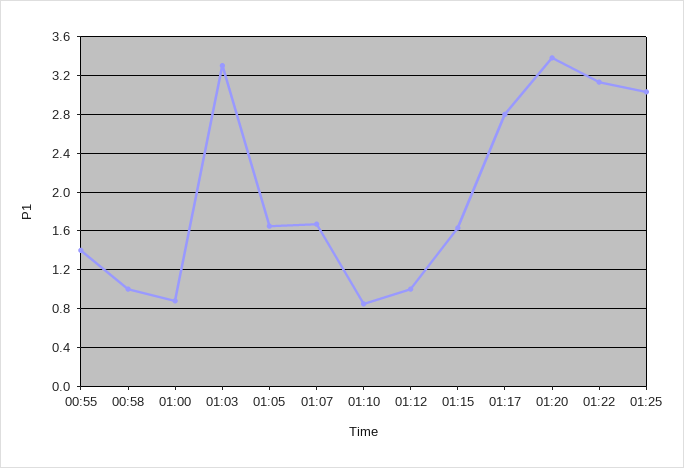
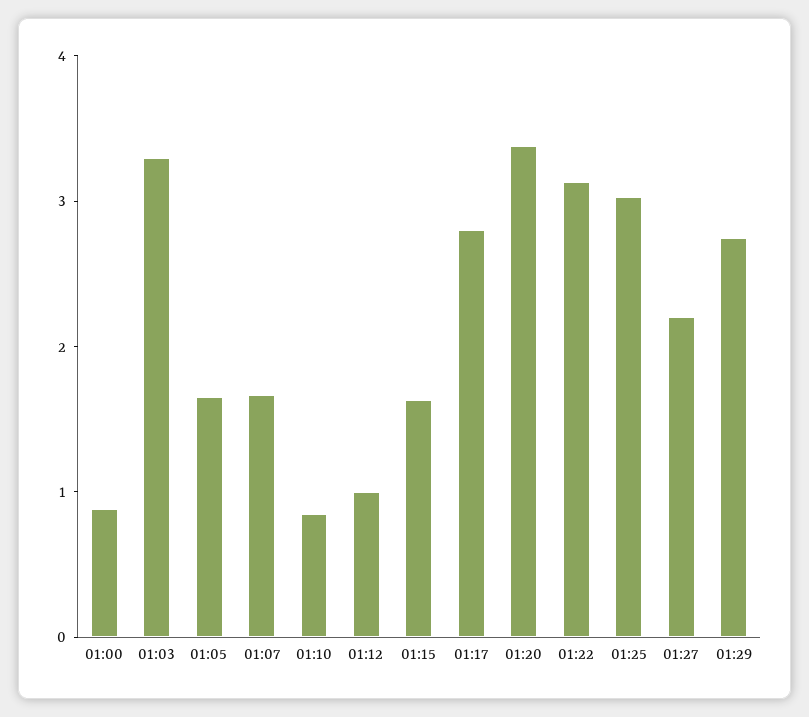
00:55: 1.4 -> none
00:58: 1 -> none
01:27: none -> 2.2
01:29: none -> 2.8

